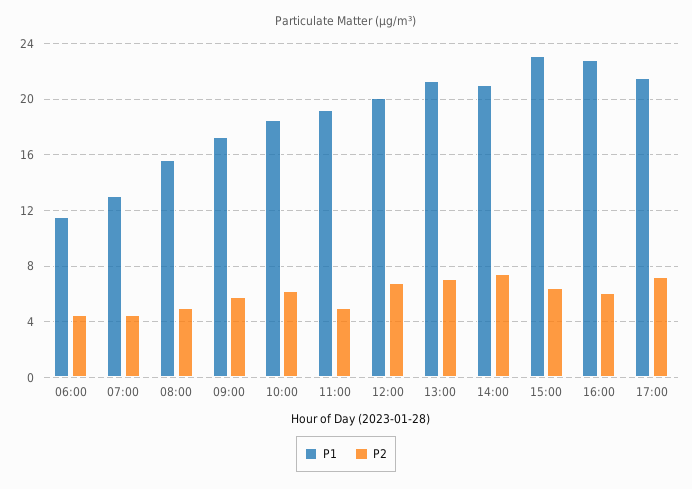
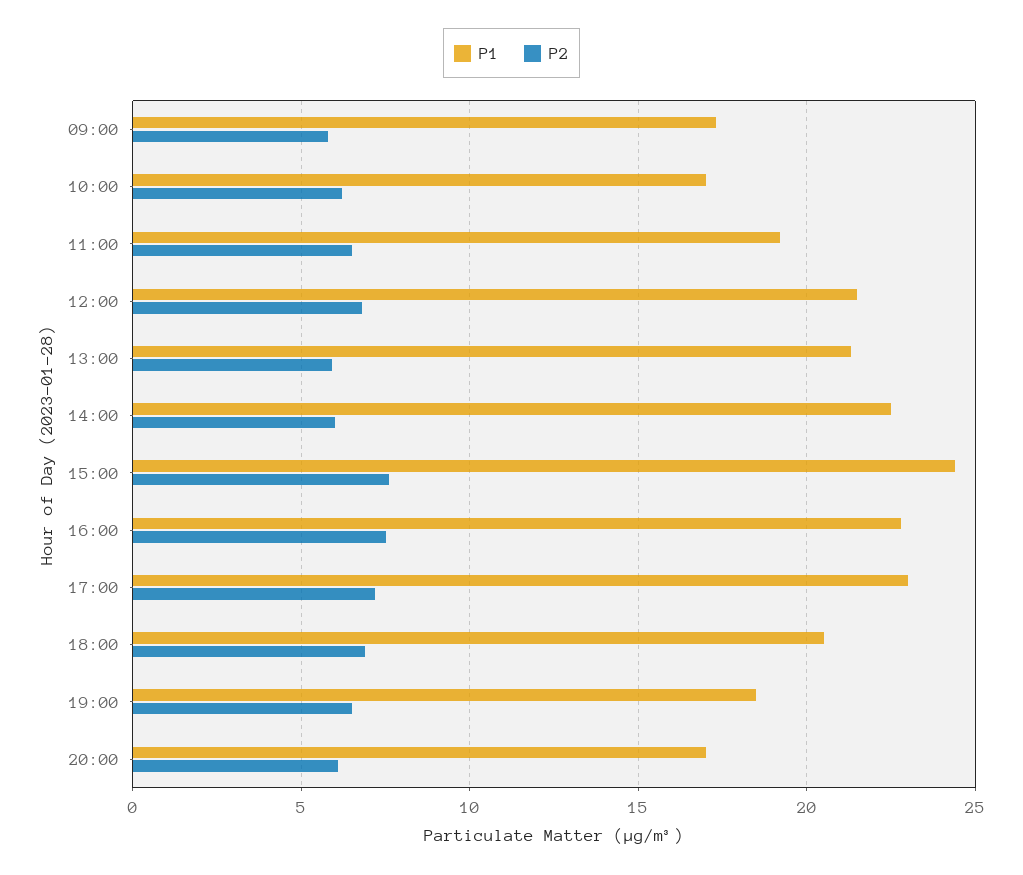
P1, 06:00: 11.5 -> none
P2, 06:00: 4.5 -> none
P1, 07:00: 13 -> none
P2, 07:00: 4.5 -> none
P1, 08:00: 15.5 -> none
P2, 08:00: 5 -> none
P1, 10:00: 18.5 -> 17
P2, 11:00: 5 -> 6.5
P1, 12:00: 20 -> 21.5
P2, 13:00: 7 -> 6
P1, 14:00: 21 -> 22.5
P2, 14:00: 7.5 -> 6
P1, 15:00: 23 -> 24.5
P2, 15:00: 6.5 -> 7.5
P2, 16:00: 6 -> 7.5
P1, 17:00: 21.5 -> 23
P1, 18:00: none -> 20.5
P2, 18:00: none -> 7
P1, 19:00: none -> 18.5
P2, 19:00: none -> 6.5
P1, 20:00: none -> 17
P2, 20:00: none -> 6

